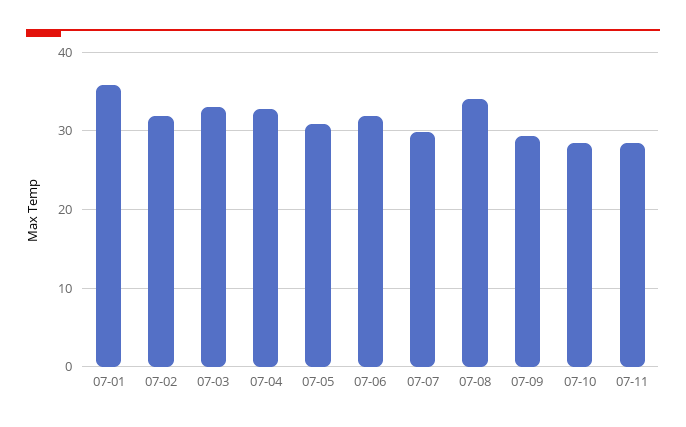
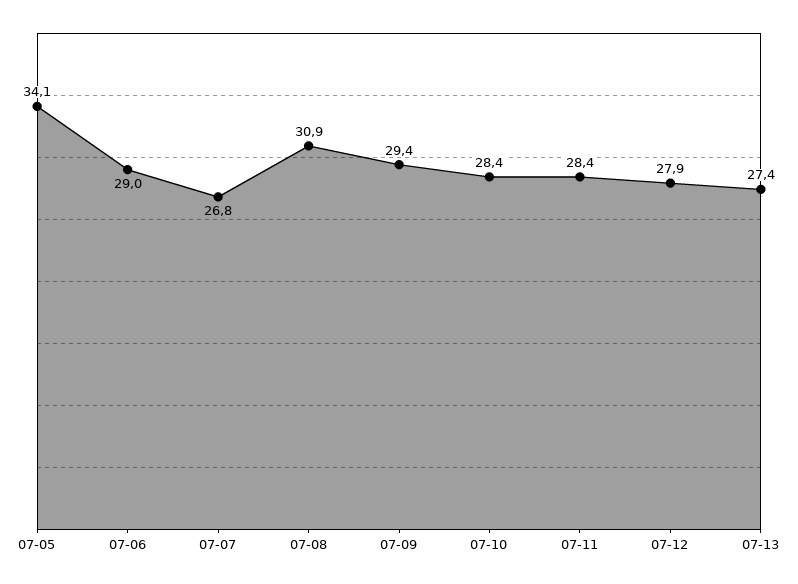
07-01: 36 -> none
07-02: 32 -> none
07-03: 33 -> none
07-04: 33 -> none
07-05: 31 -> 34.1
07-06: 32 -> 29
07-07: 30 -> 26.8
07-08: 34 -> 30.9
07-12: none -> 27.9
07-13: none -> 27.4

